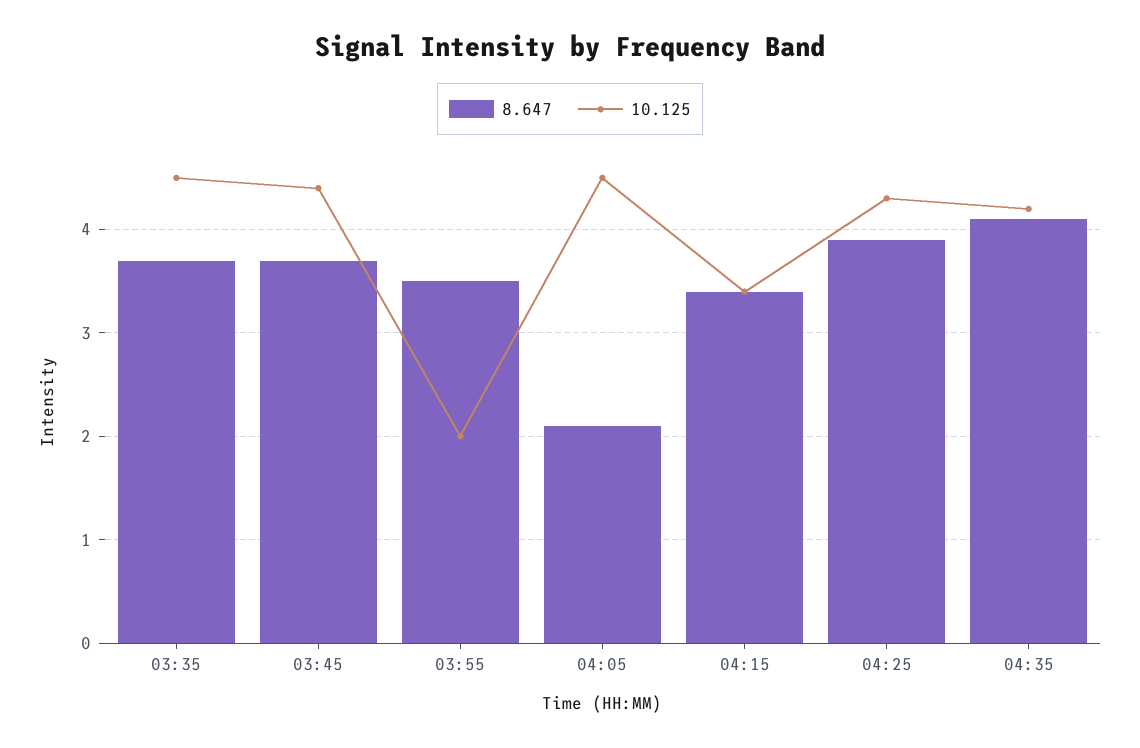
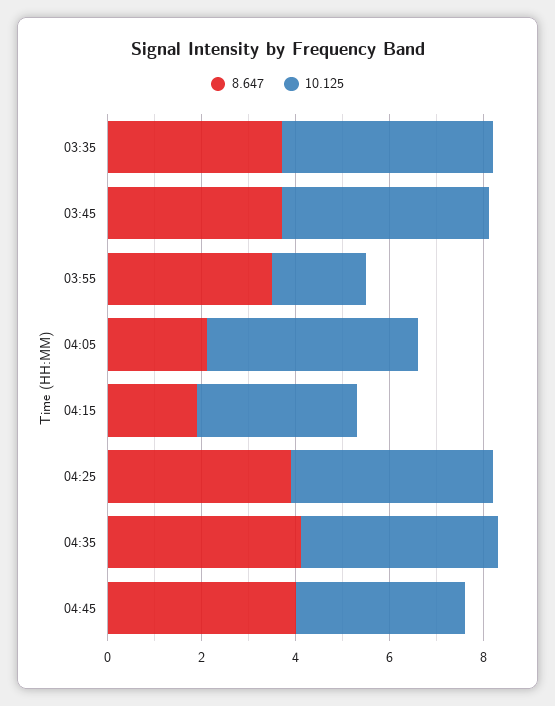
8.647, 04:15: 3.4 -> 2
8.647, 04:45: none -> 4
10.125, 04:45: none -> 3.5

